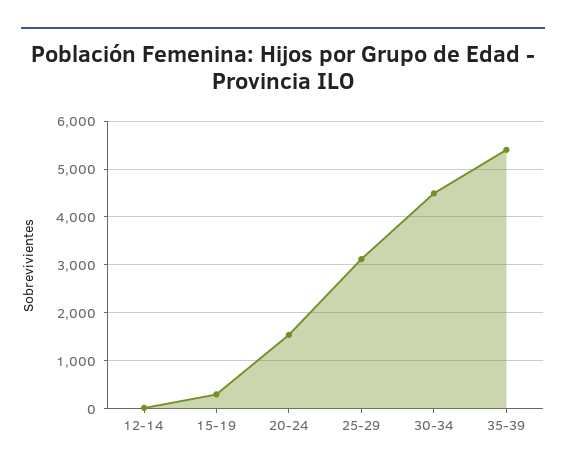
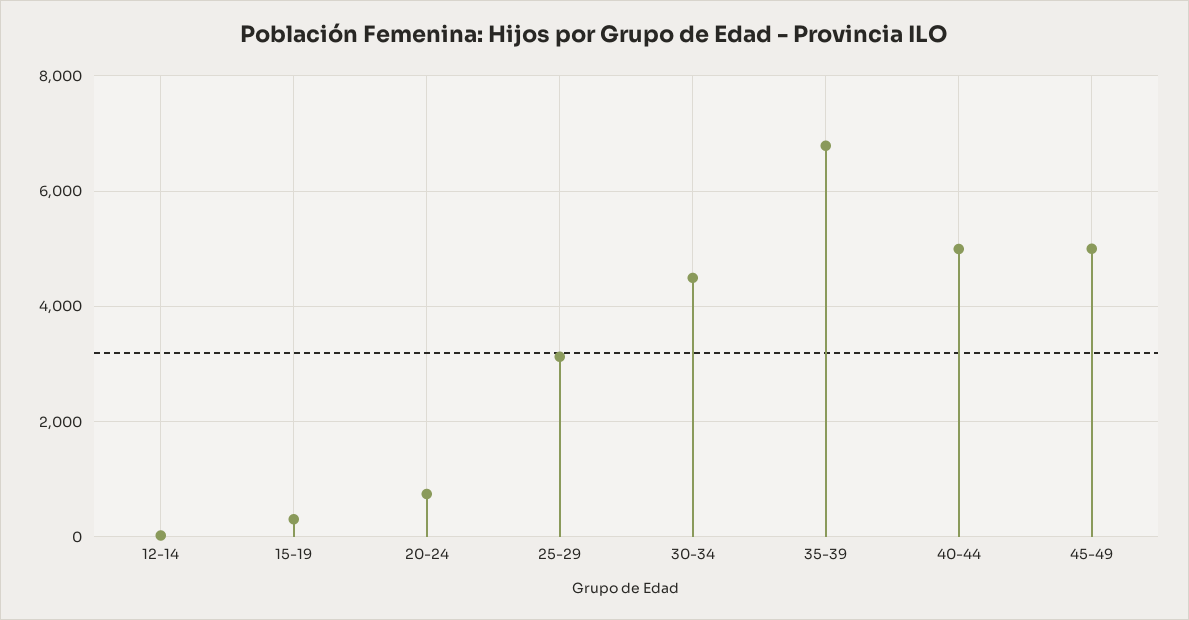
20-24: 1600 -> 800
35-39: 5400 -> 6800
40-44: none -> 5000
45-49: none -> 5000

